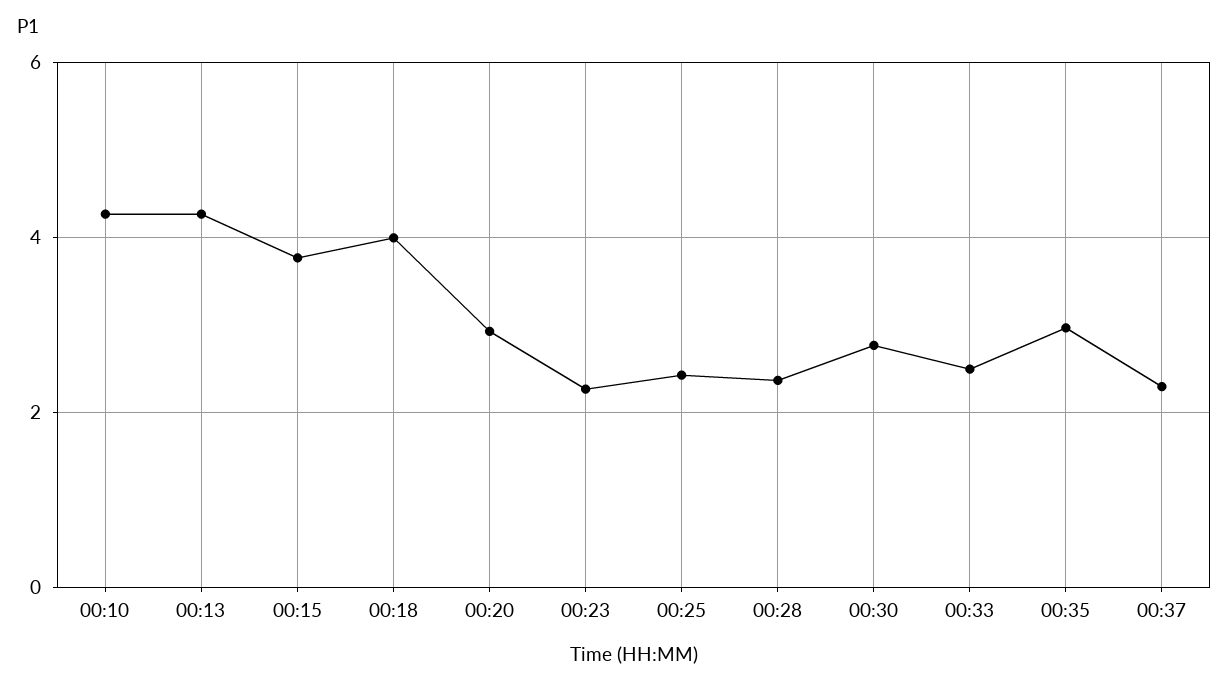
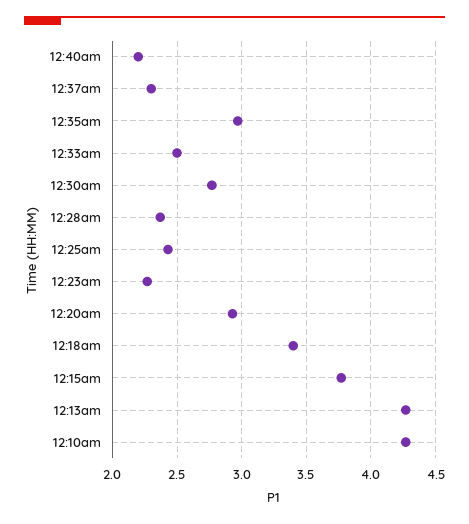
00:18: 4 -> 3.4
12:40am: none -> 2.2

